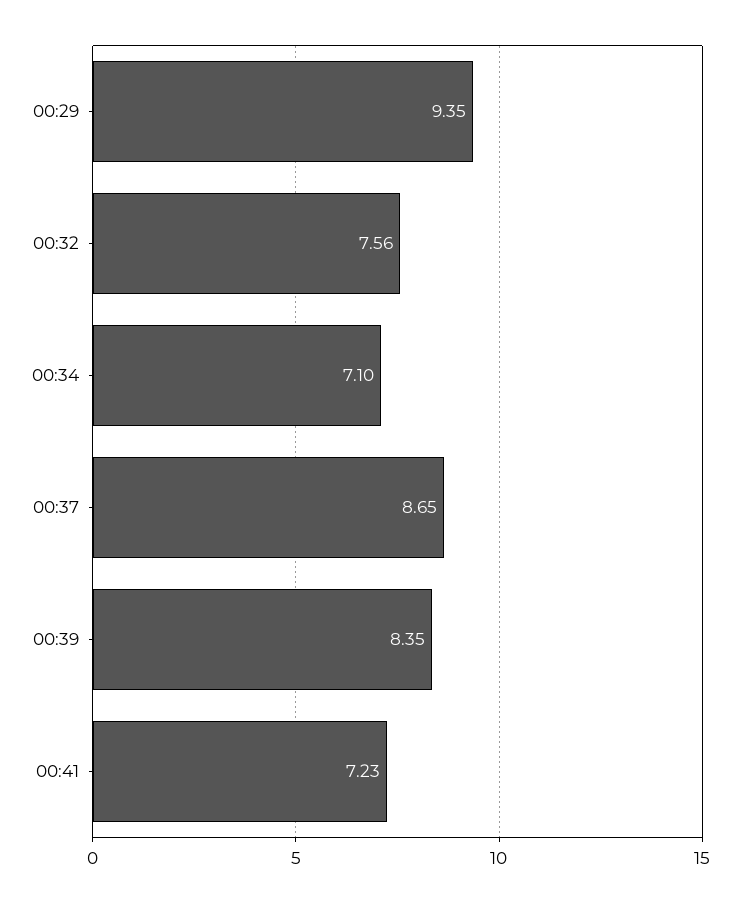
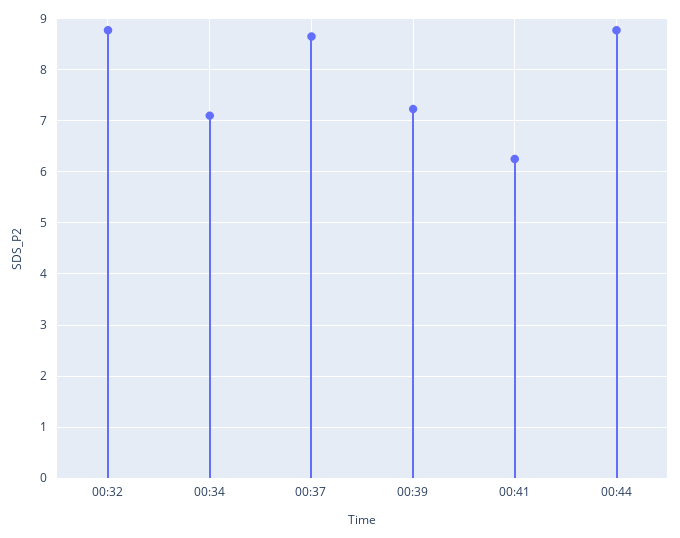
00:29: 9.35 -> none
00:32: 7.56 -> 8.8
00:39: 8.35 -> 7.2
00:41: 7.23 -> 6.2
00:44: none -> 8.8

